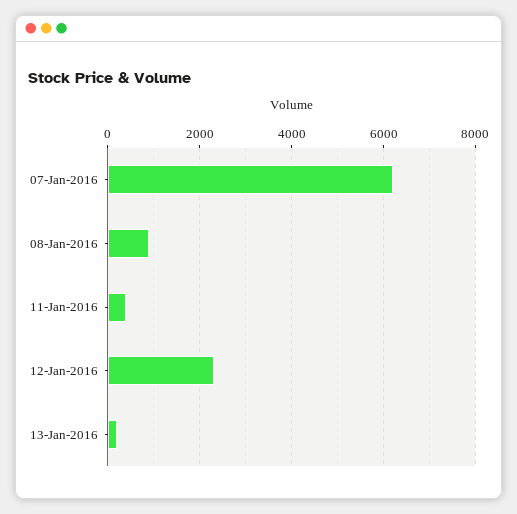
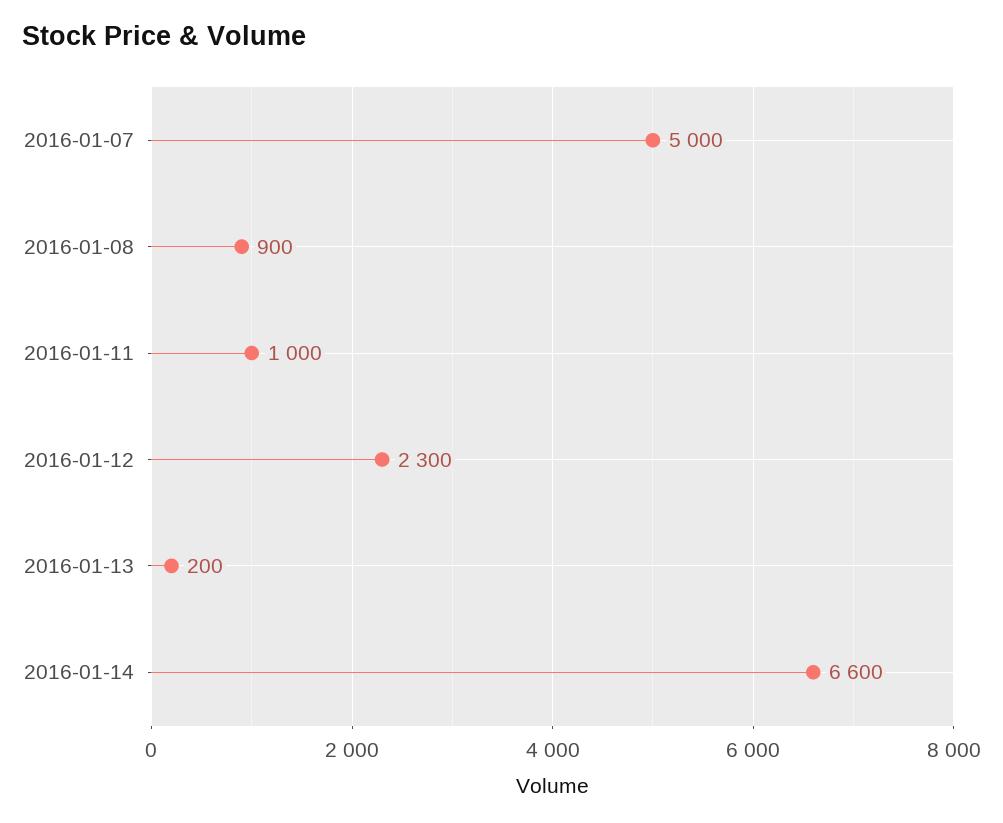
07-Jan-2016: 6200 -> 5000
11-Jan-2016: 400 -> 1000
2016-01-14: none -> 6600

